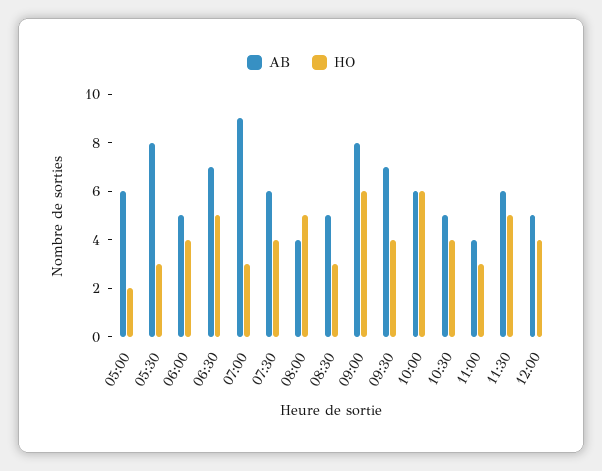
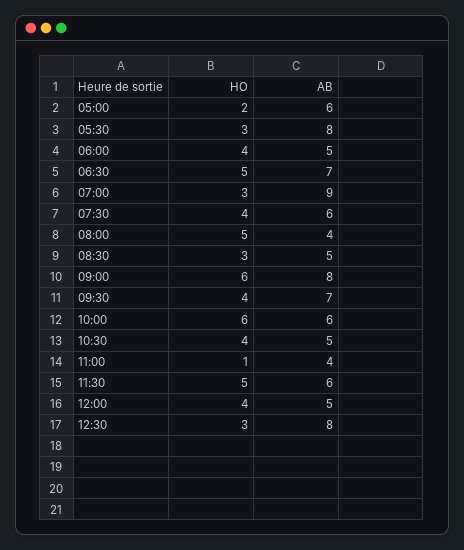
HO, 11:00: 3 -> 1
HO, 12:30: none -> 3
AB, 12:30: none -> 8

